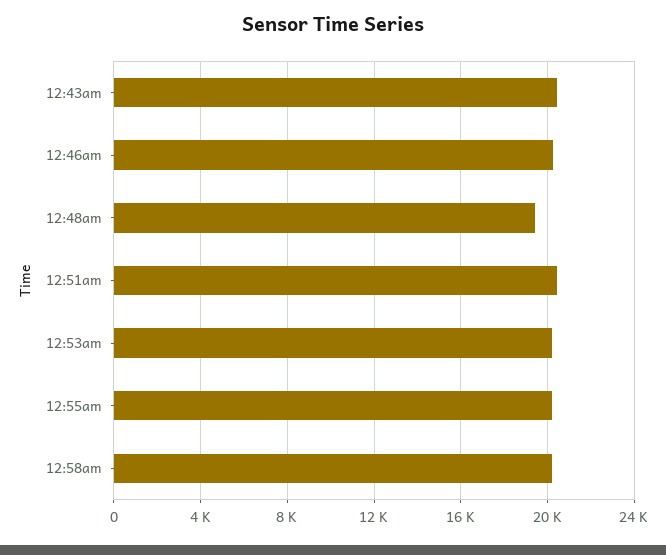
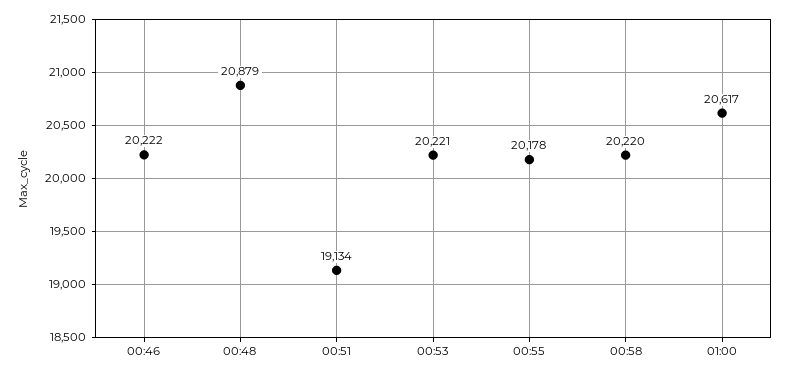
12:43am: 20500 -> none
12:48am: 19500 -> 20879
12:51am: 20500 -> 19134
01:00: none -> 20617

